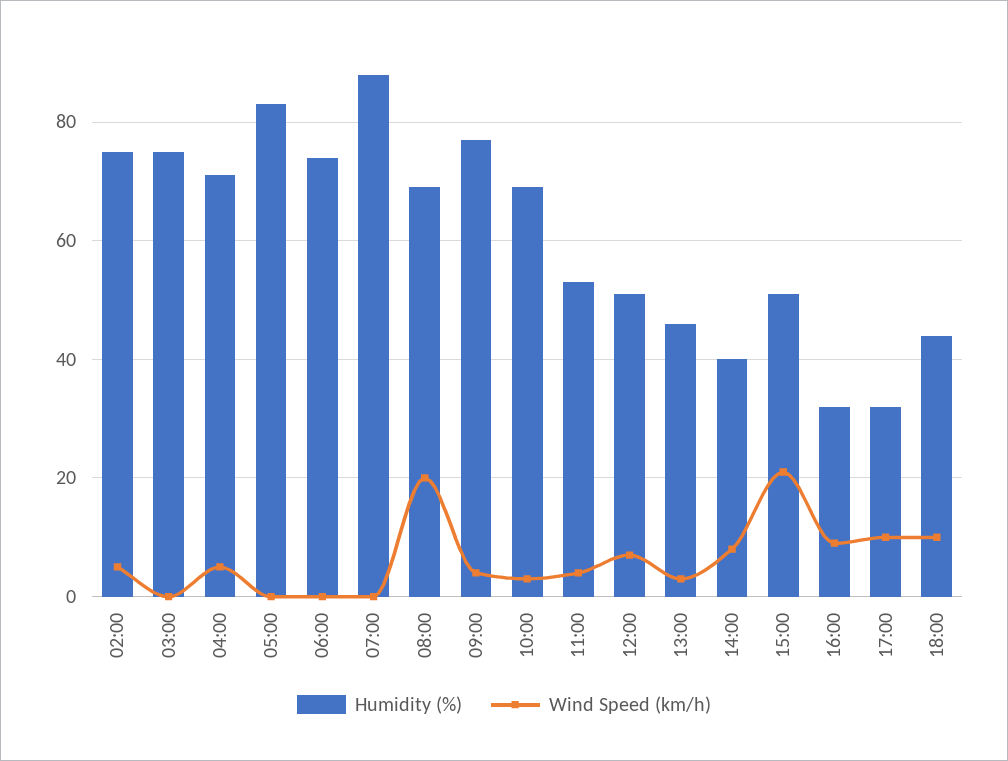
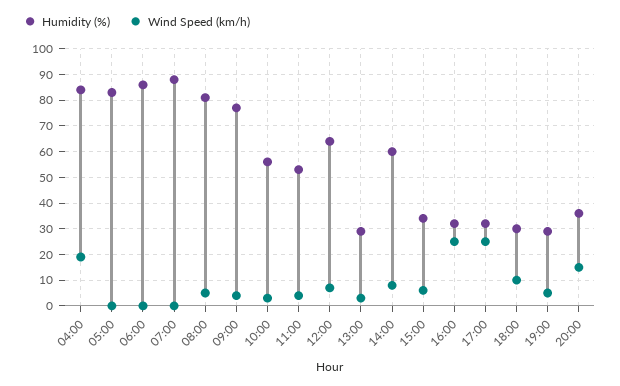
Humidity (%), 02:00: 75 -> none
Wind Speed (km/h), 02:00: 5 -> none
Humidity (%), 03:00: 75 -> none
Wind Speed (km/h), 03:00: 0 -> none
Humidity (%), 04:00: 70 -> 85
Wind Speed (km/h), 04:00: 5 -> 20
Humidity (%), 06:00: 75 -> 85
Humidity (%), 08:00: 70 -> 80
Wind Speed (km/h), 08:00: 20 -> 5
Humidity (%), 10:00: 70 -> 55
Humidity (%), 12:00: 50 -> 65
Humidity (%), 13:00: 45 -> 30
Humidity (%), 14:00: 40 -> 60
Humidity (%), 15:00: 50 -> 35
Wind Speed (km/h), 15:00: 20 -> 5
Wind Speed (km/h), 16:00: 10 -> 25
Wind Speed (km/h), 17:00: 10 -> 25
Humidity (%), 18:00: 45 -> 30
Humidity (%), 19:00: none -> 30
Wind Speed (km/h), 19:00: none -> 5
Humidity (%), 20:00: none -> 35
Wind Speed (km/h), 20:00: none -> 15

